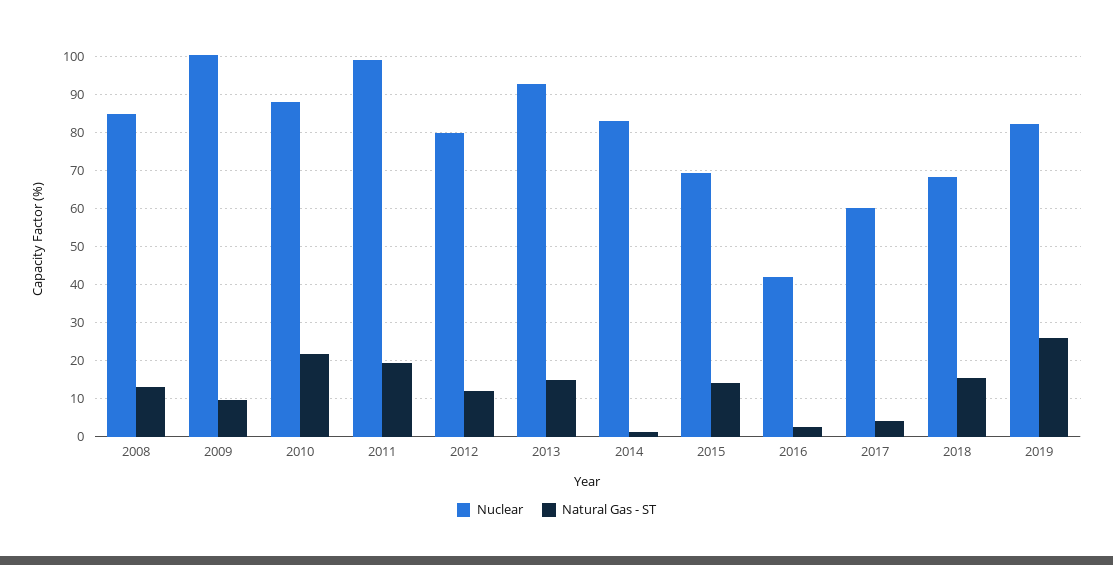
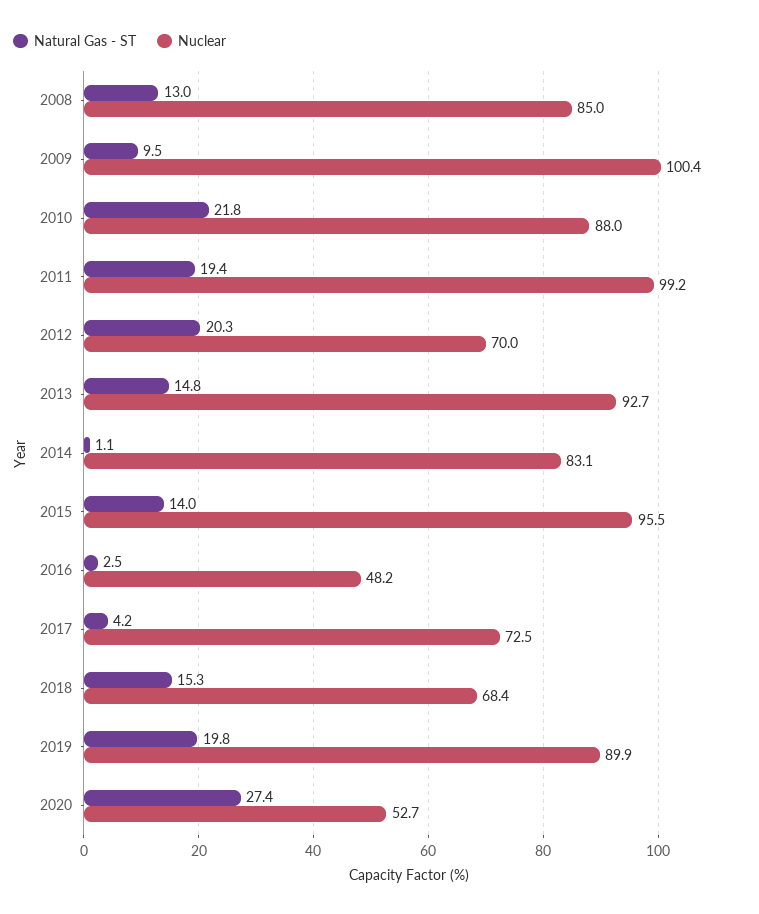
Nuclear, 2012: 80 -> 70
Natural Gas - ST, 2012: 12 -> 20.3
Nuclear, 2015: 70 -> 95.5
Nuclear, 2016: 42 -> 48.2
Nuclear, 2017: 60 -> 72.5
Nuclear, 2019: 82 -> 89.9
Natural Gas - ST, 2019: 26 -> 19.8
Natural Gas - ST, 2020: none -> 27.4
Nuclear, 2020: none -> 52.7

